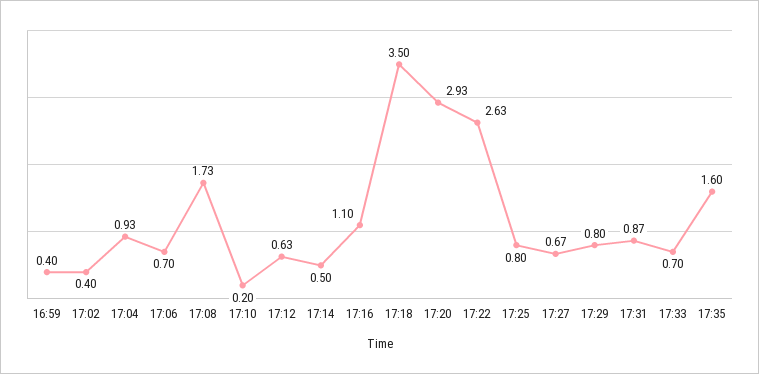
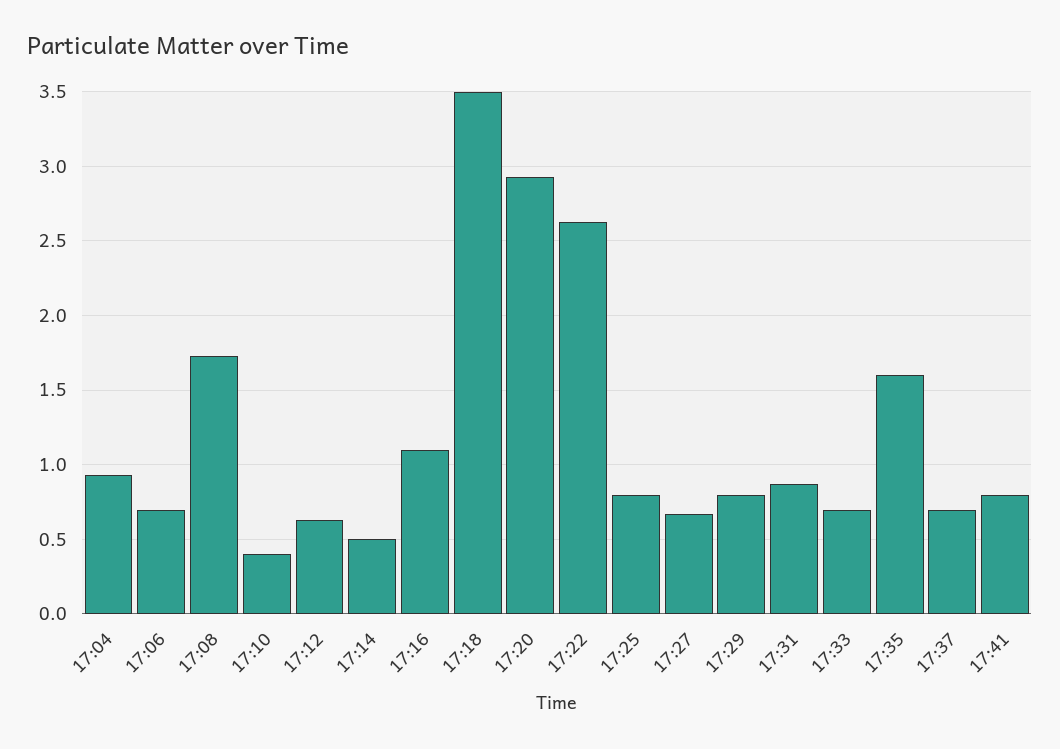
16:59: 0.4 -> none
17:02: 0.4 -> none
17:10: 0.2 -> 0.4
17:37: none -> 0.7
17:41: none -> 0.8

